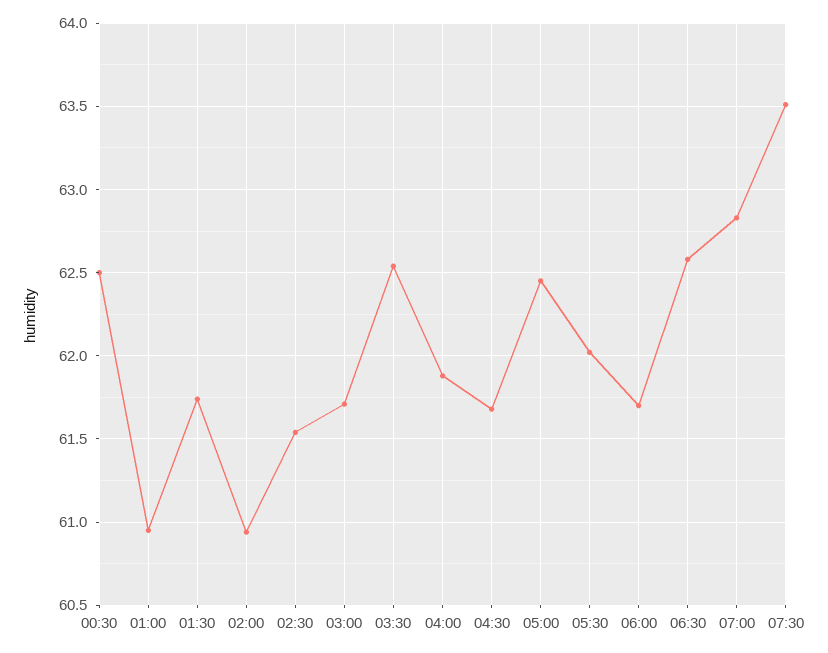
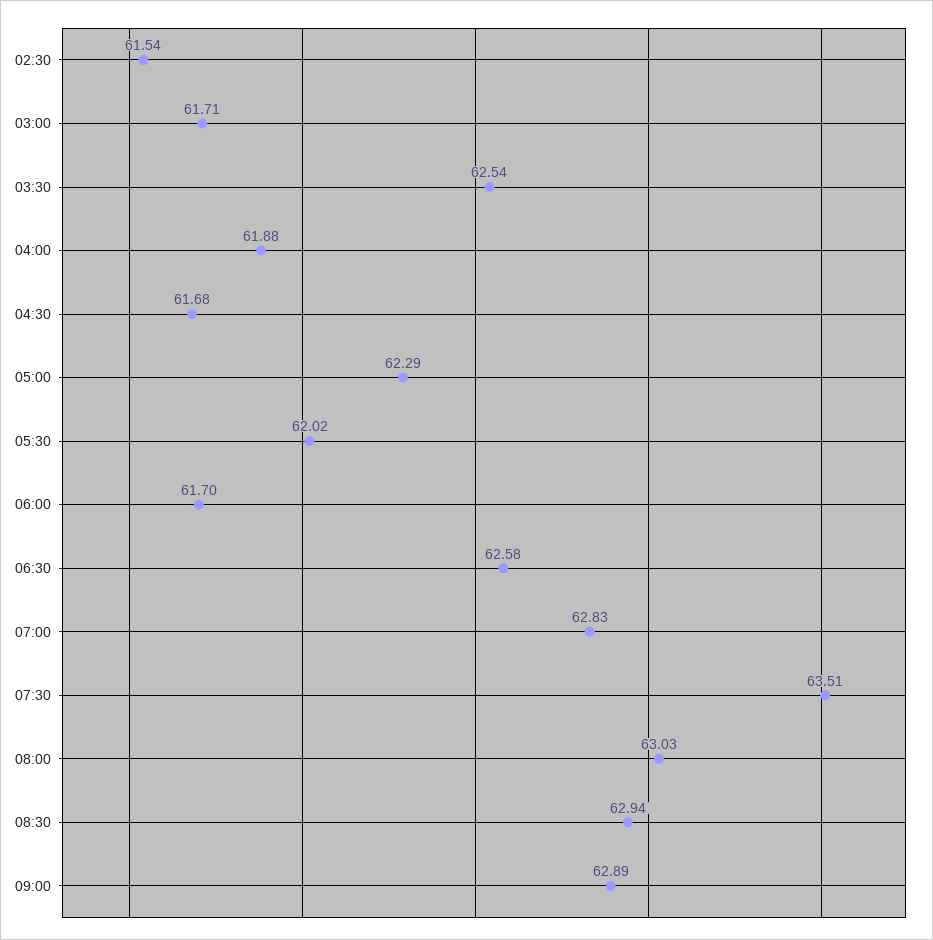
00:30: 62.5 -> none
01:00: 60.95 -> none
01:30: 61.75 -> none
02:00: 60.95 -> none
05:00: 62.45 -> 62.29
08:00: none -> 63.03
08:30: none -> 62.94
09:00: none -> 62.89

